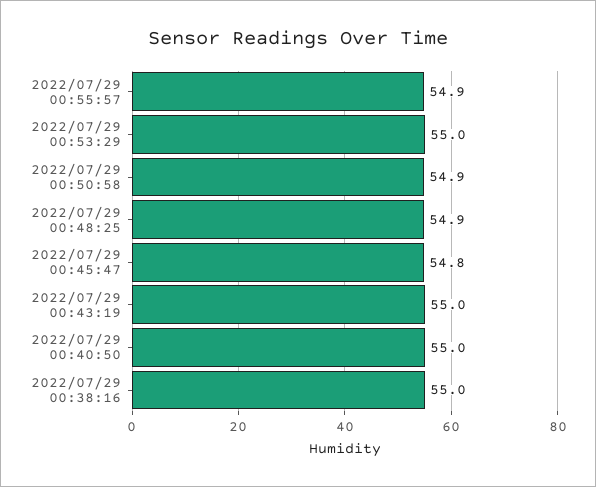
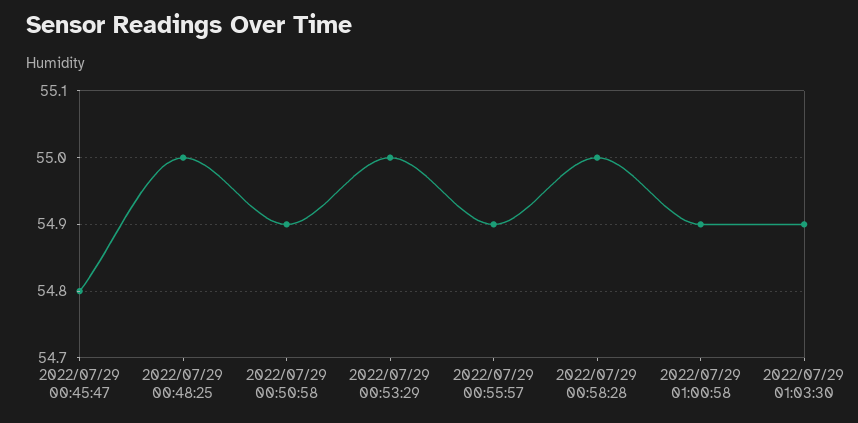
2022/07/29 00:48:25: 54.9 -> 55
2022/07/29 00:43:19: 55 -> none
2022/07/29 00:40:50: 55 -> none
2022/07/29 00:38:16: 55 -> none
2022/07/29 00:58:28: none -> 55
2022/07/29 01:00:58: none -> 54.9
2022/07/29 01:03:30: none -> 54.9

